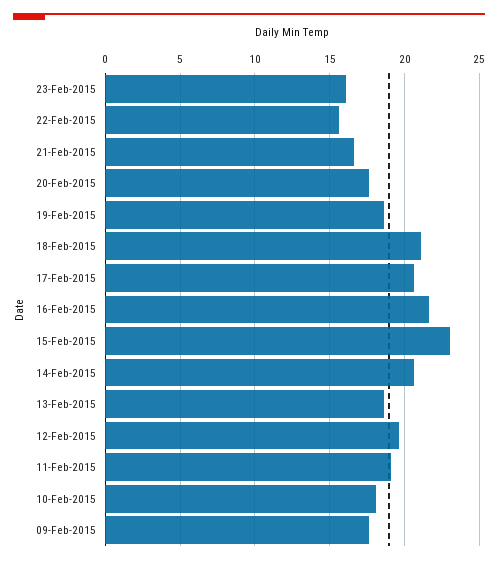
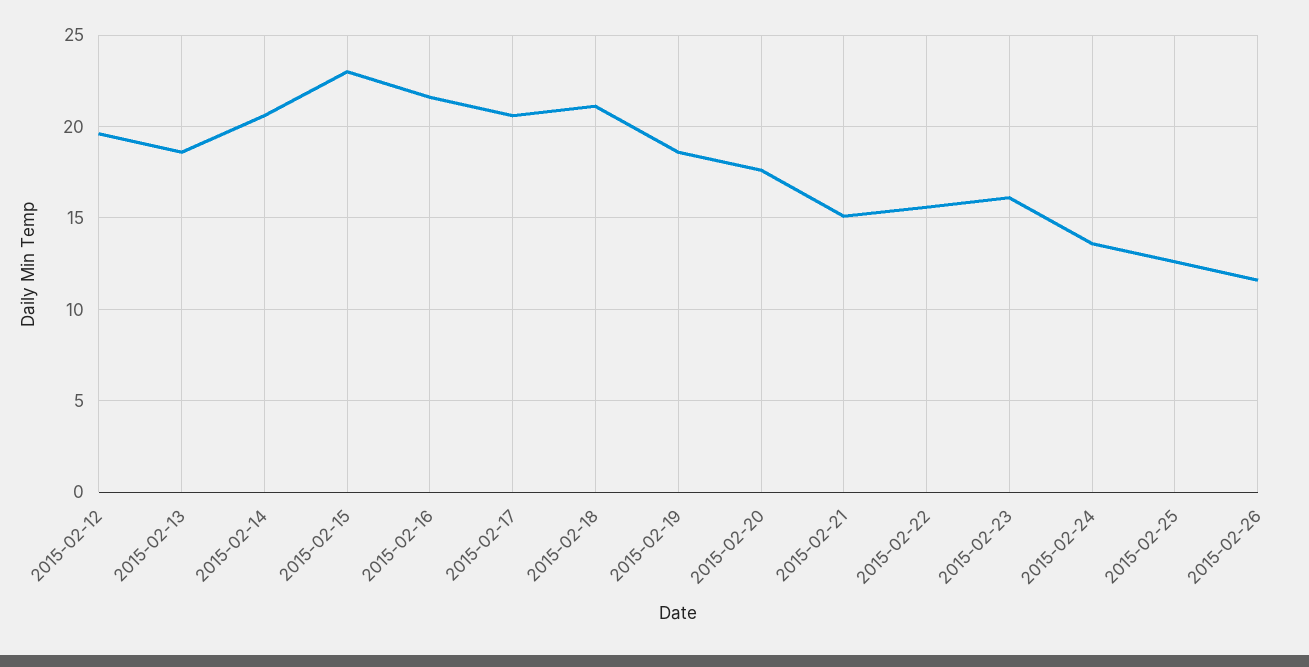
21-Feb-2015: 16.5 -> 15
11-Feb-2015: 19 -> none
10-Feb-2015: 18 -> none
09-Feb-2015: 17.5 -> none
2015-02-24: none -> 13.5
2015-02-25: none -> 12.5
2015-02-26: none -> 11.5

